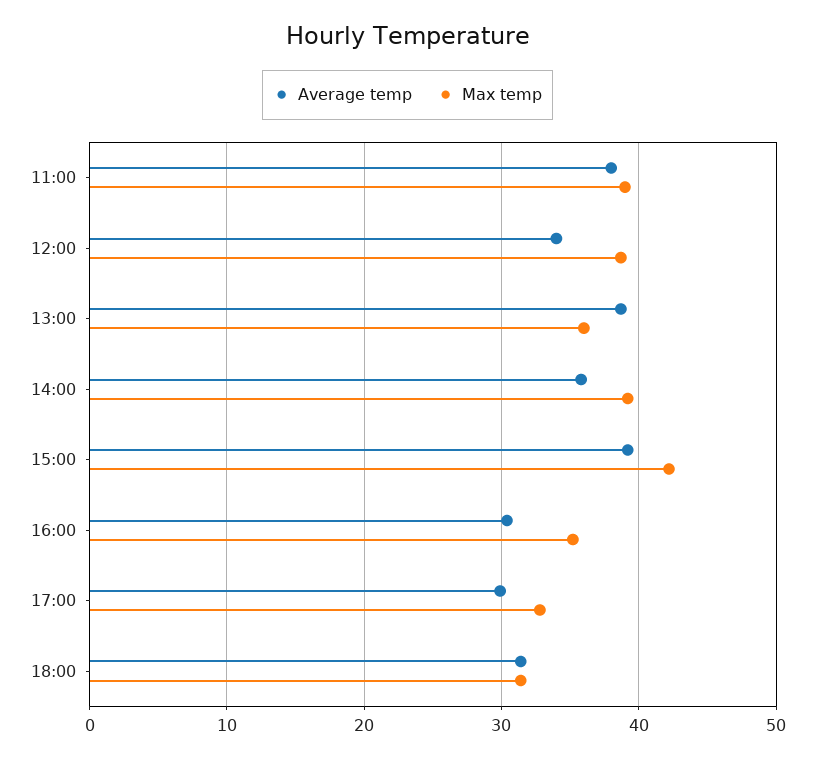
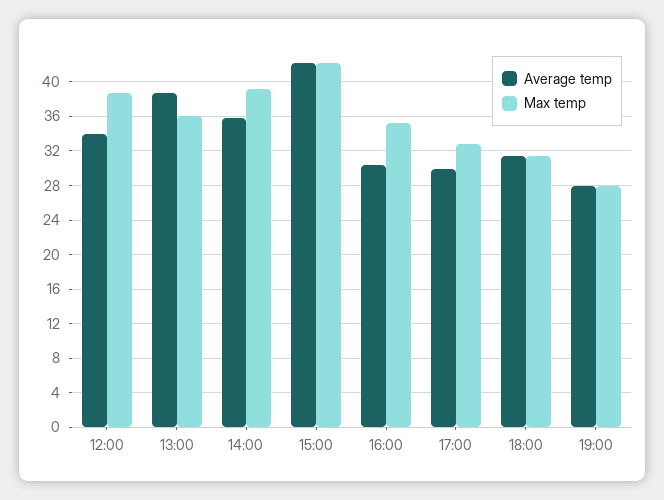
Average temp, 11:00: 38 -> none
Max temp, 11:00: 39 -> none
Average temp, 15:00: 39 -> 42
Average temp, 19:00: none -> 28
Max temp, 19:00: none -> 28

